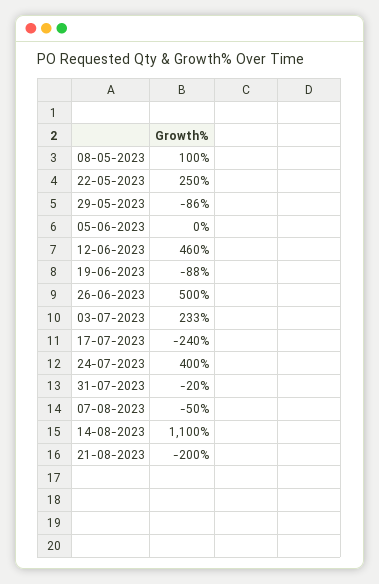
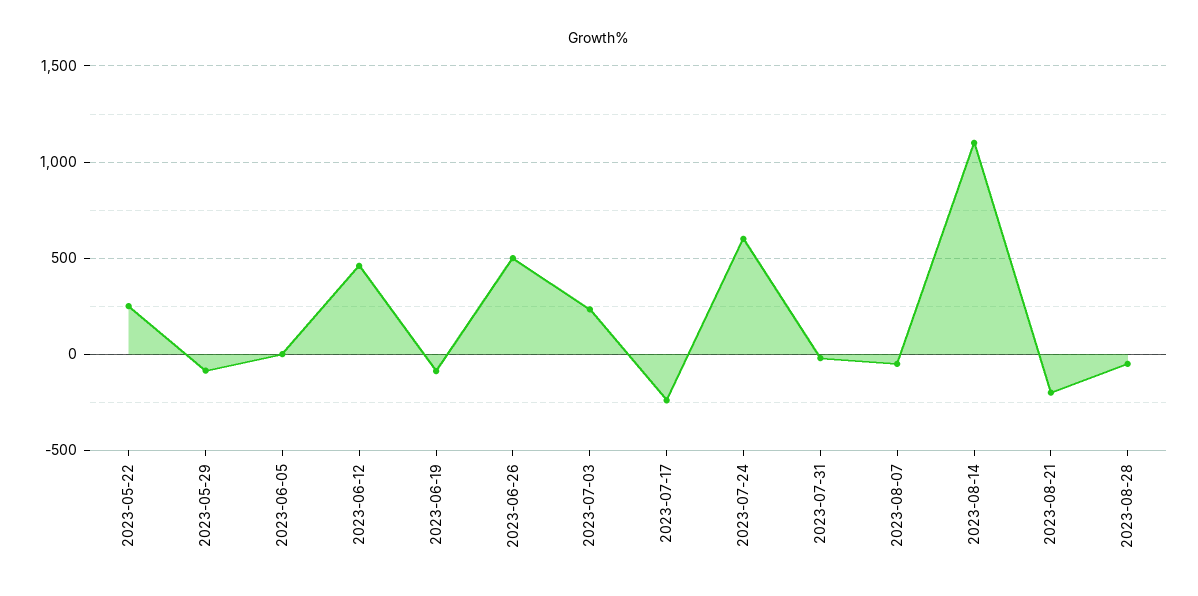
08-05-2023: 100 -> none
24-07-2023: 400 -> 600
2023-08-28: none -> -50

